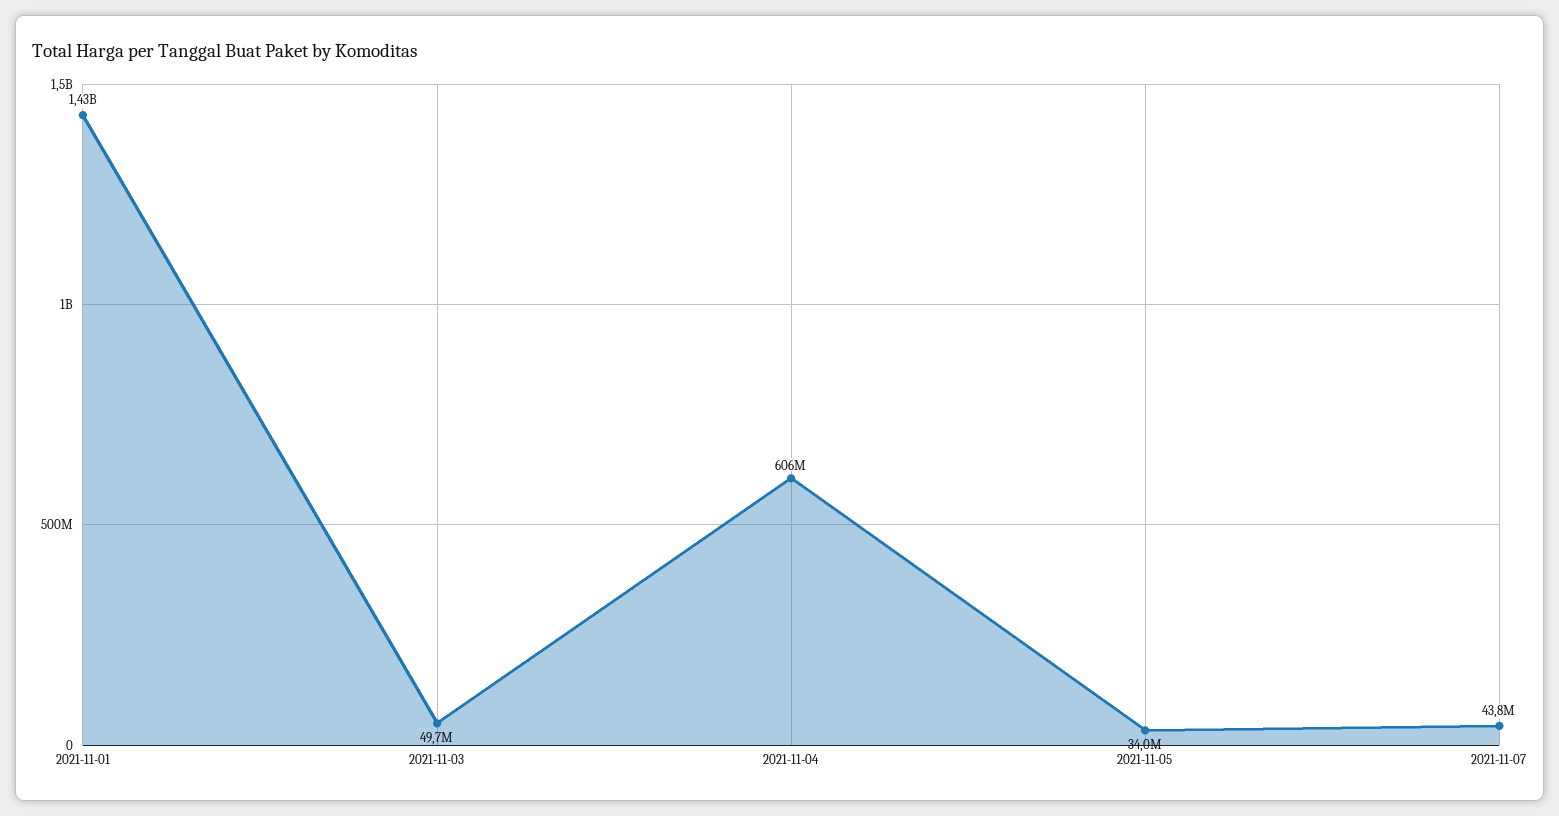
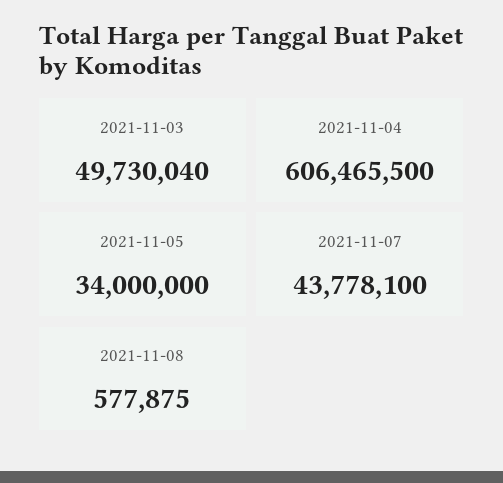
2021-11-01: 1430000000 -> none
2021-11-08: none -> 577875

